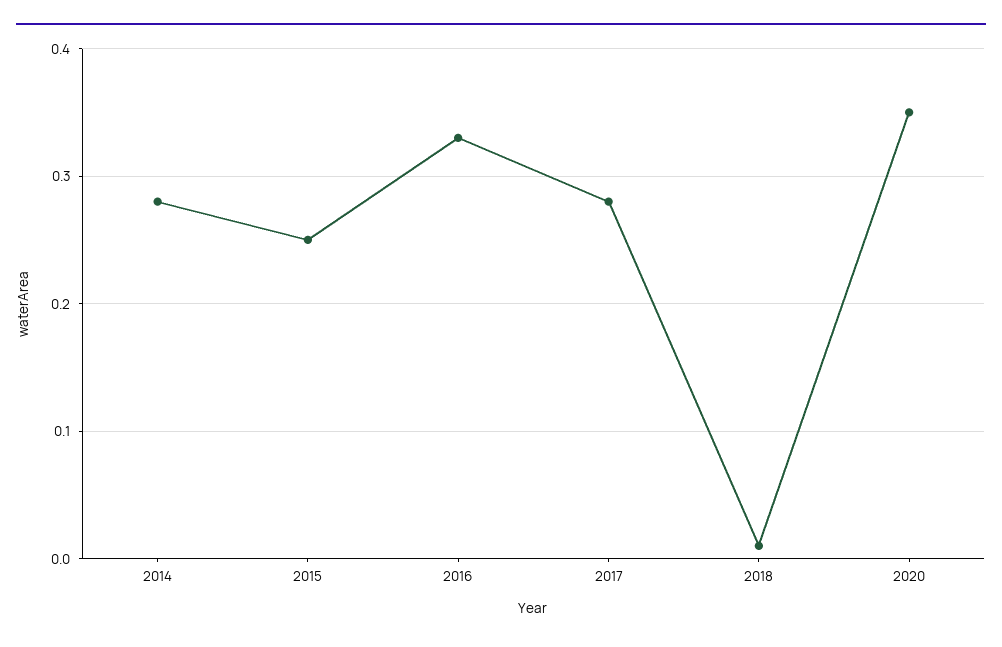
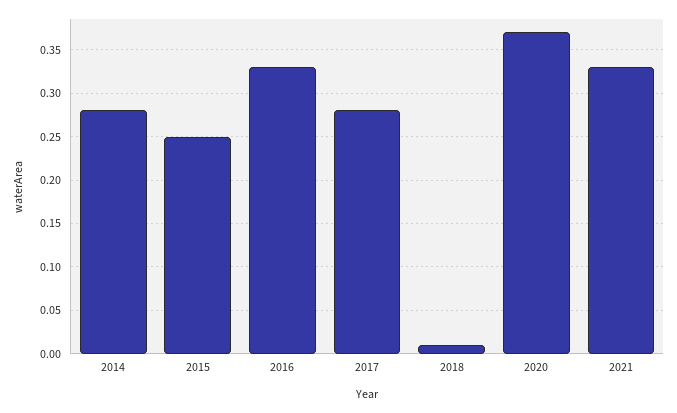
2020: 0.35 -> 0.37
2021: none -> 0.33

